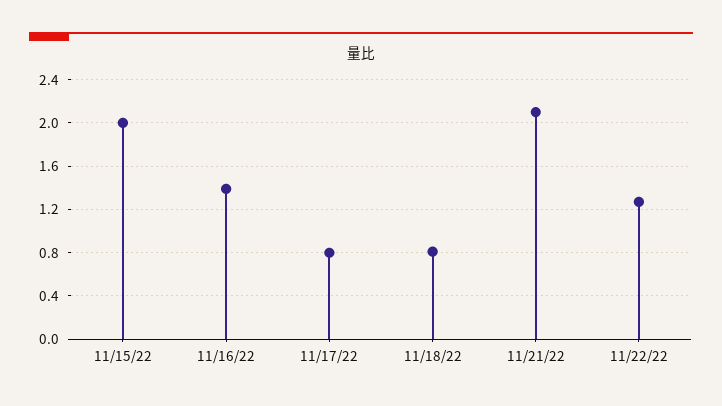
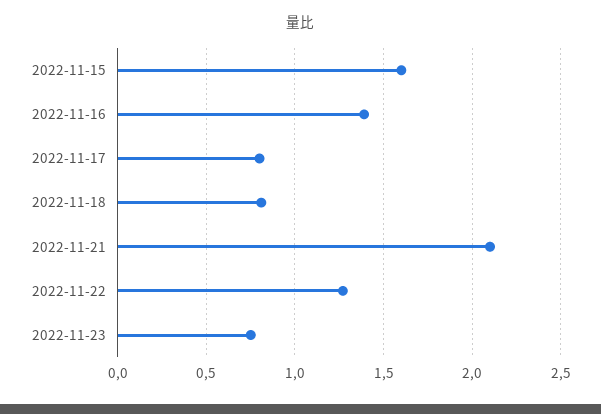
11/15/22: 2 -> 1.6
2022-11-23: none -> 0.75

